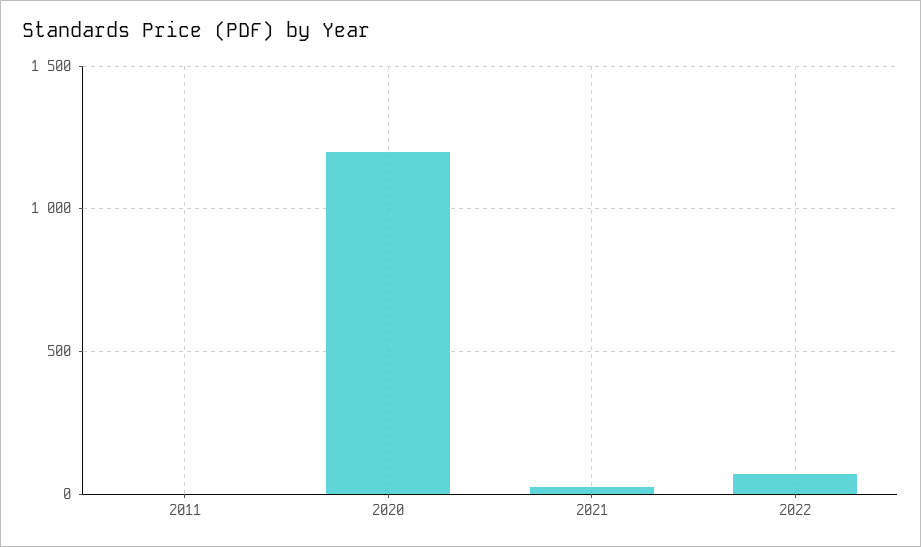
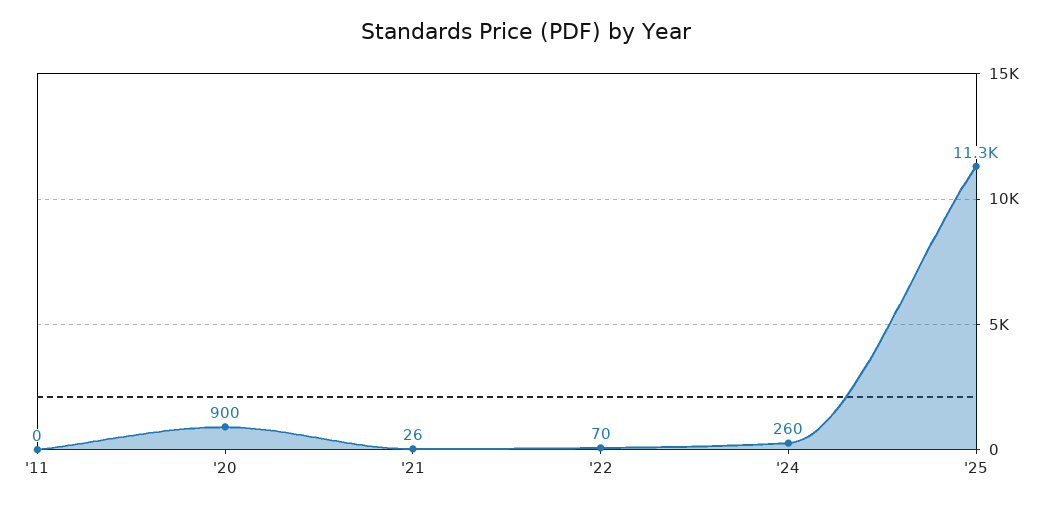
2020: 1200 -> 900
'24: none -> 260
'25: none -> 11300

